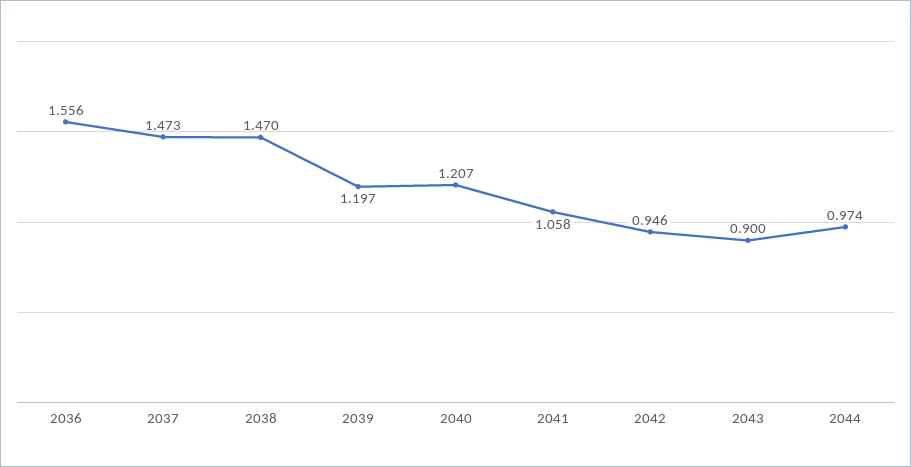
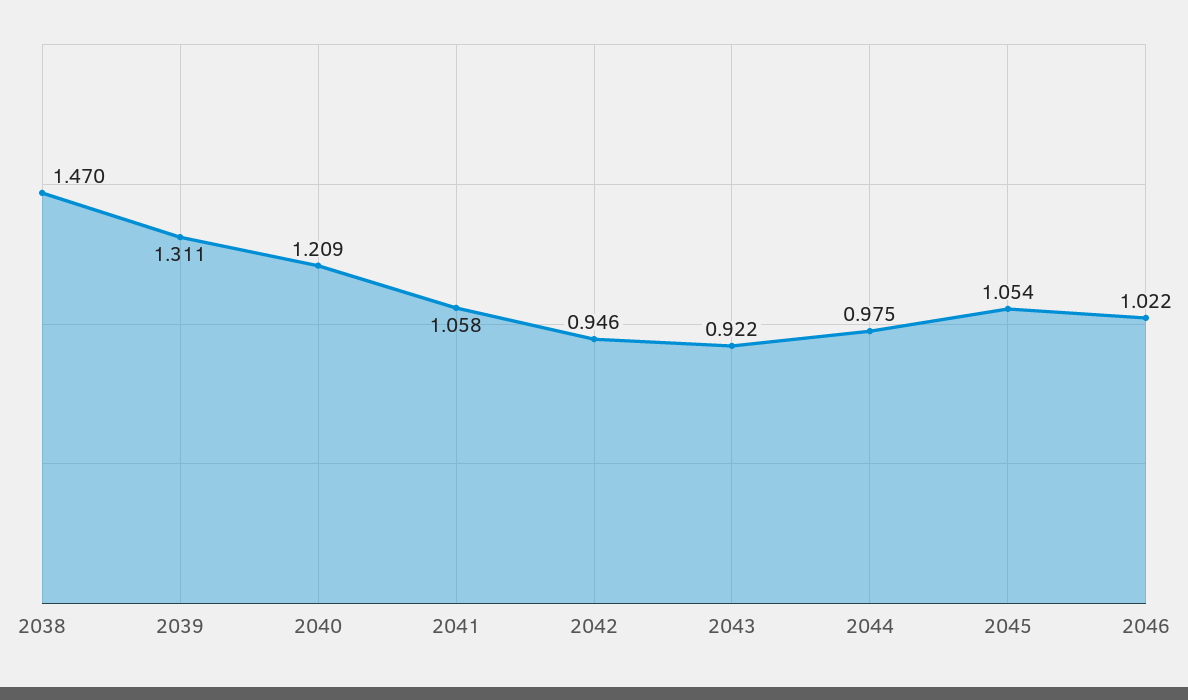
2036: 1.556 -> none
2037: 1.473 -> none
2039: 1.197 -> 1.311
2040: 1.207 -> 1.209
2043: 0.9 -> 0.922
2044: 0.974 -> 0.975
2045: none -> 1.054
2046: none -> 1.022

